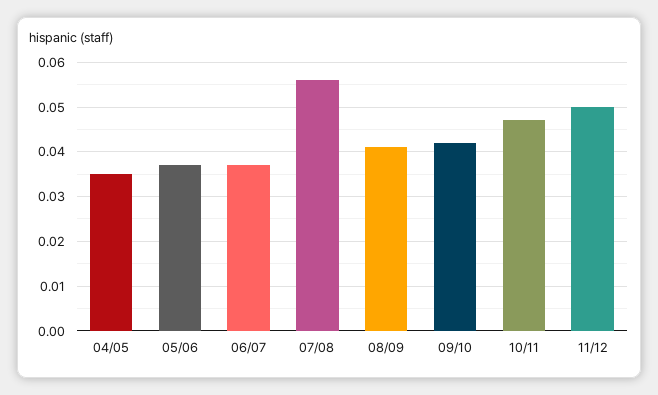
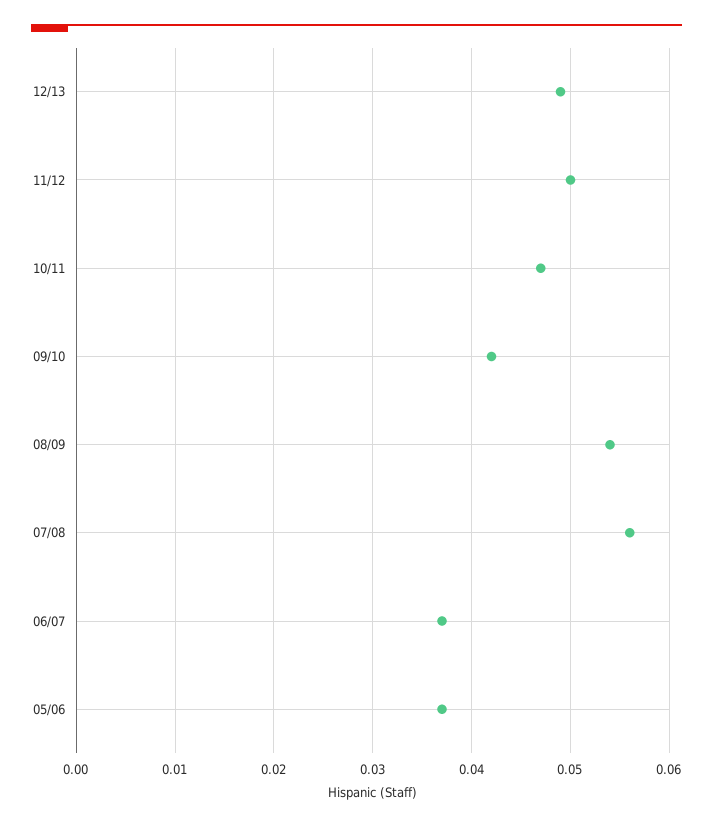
04/05: 0.035 -> none
08/09: 0.04 -> 0.054
12/13: none -> 0.049

